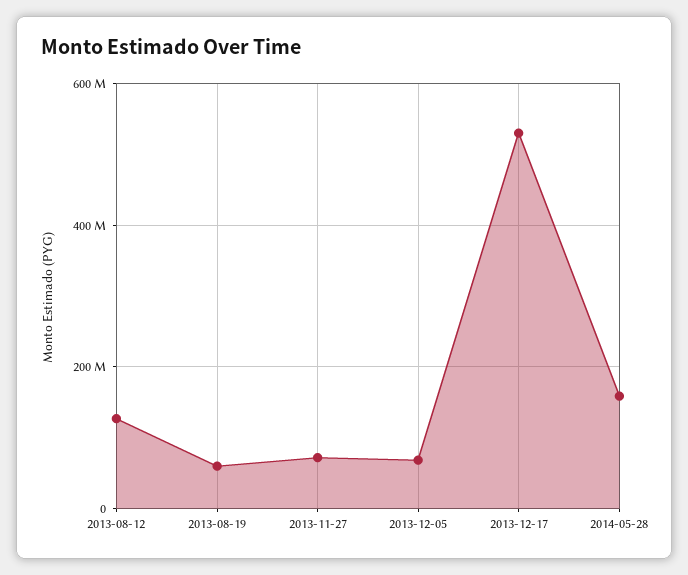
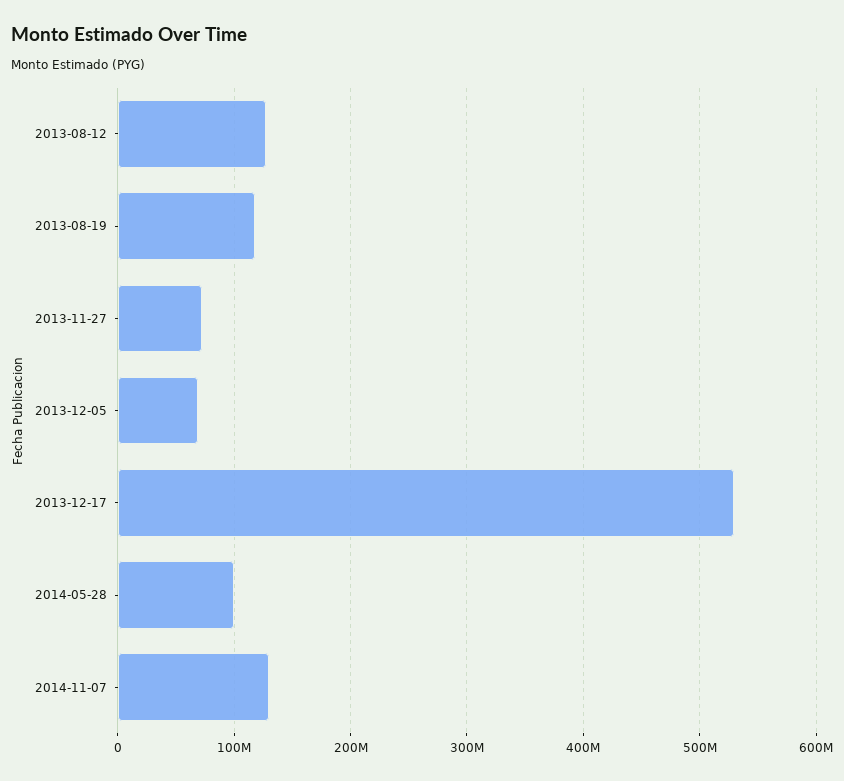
2013-08-19: 60000000 -> 120000000
2014-05-28: 160000000 -> 100000000
2014-11-07: none -> 130000000

